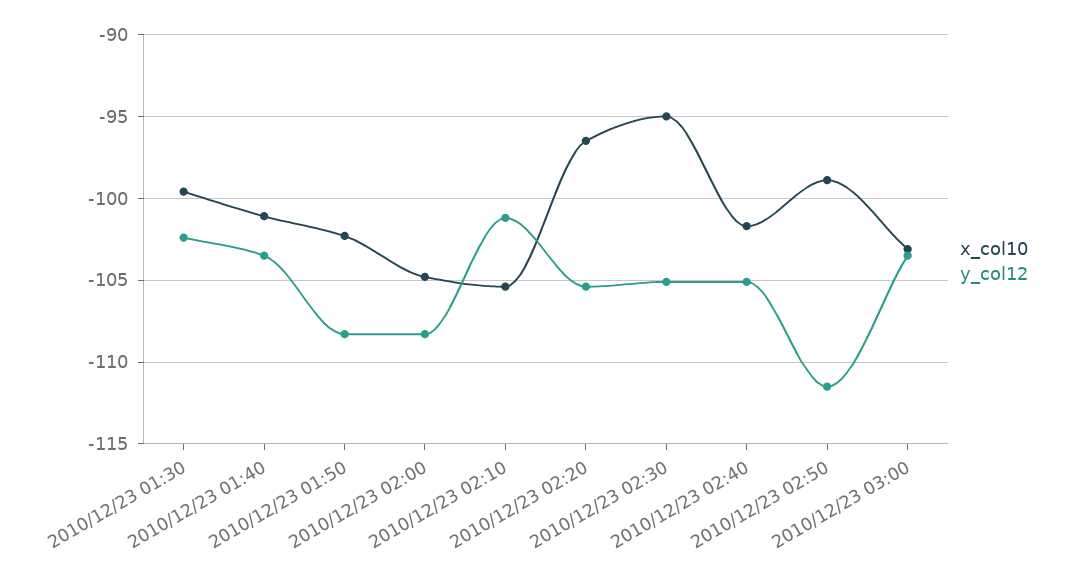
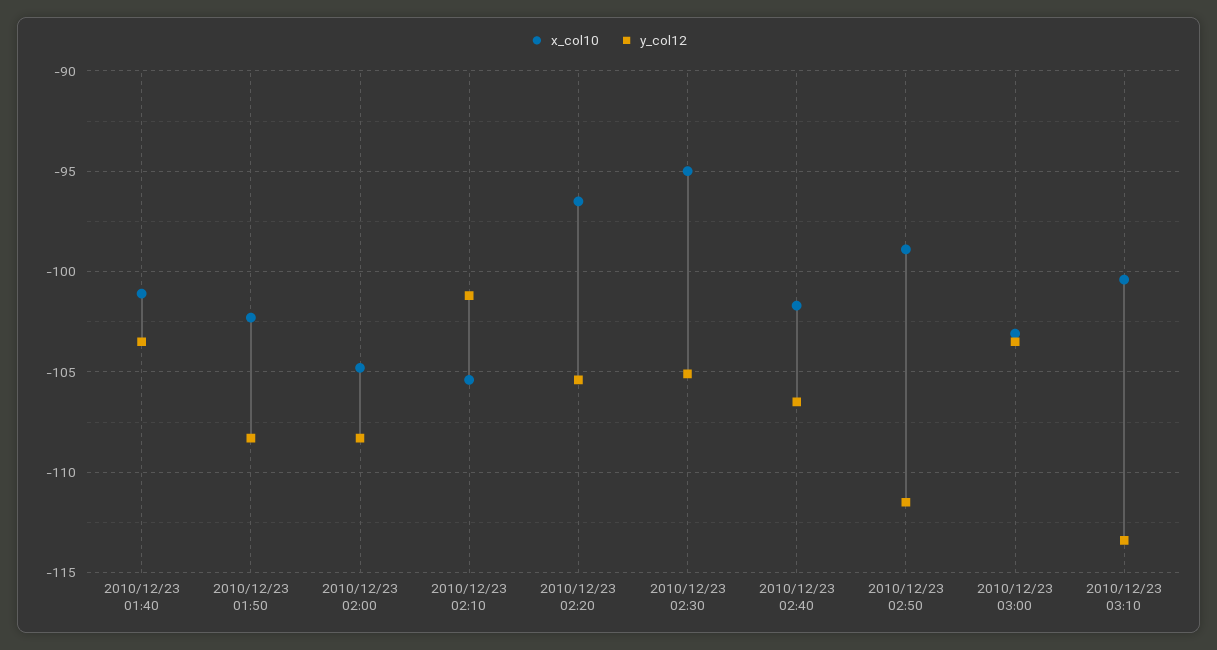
x_col10, 2010/12/23 01:30: -99.5 -> none
y_col12, 2010/12/23 01:30: -102.5 -> none
y_col12, 2010/12/23 02:40: -105 -> -106.5
x_col10, 2010/12/23 03:10: none -> -100.5
y_col12, 2010/12/23 03:10: none -> -113.5

